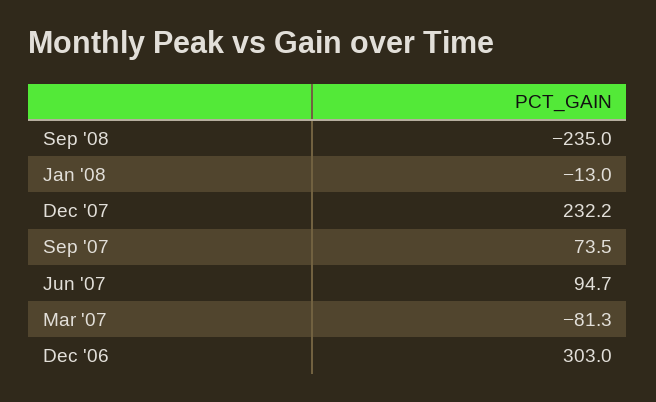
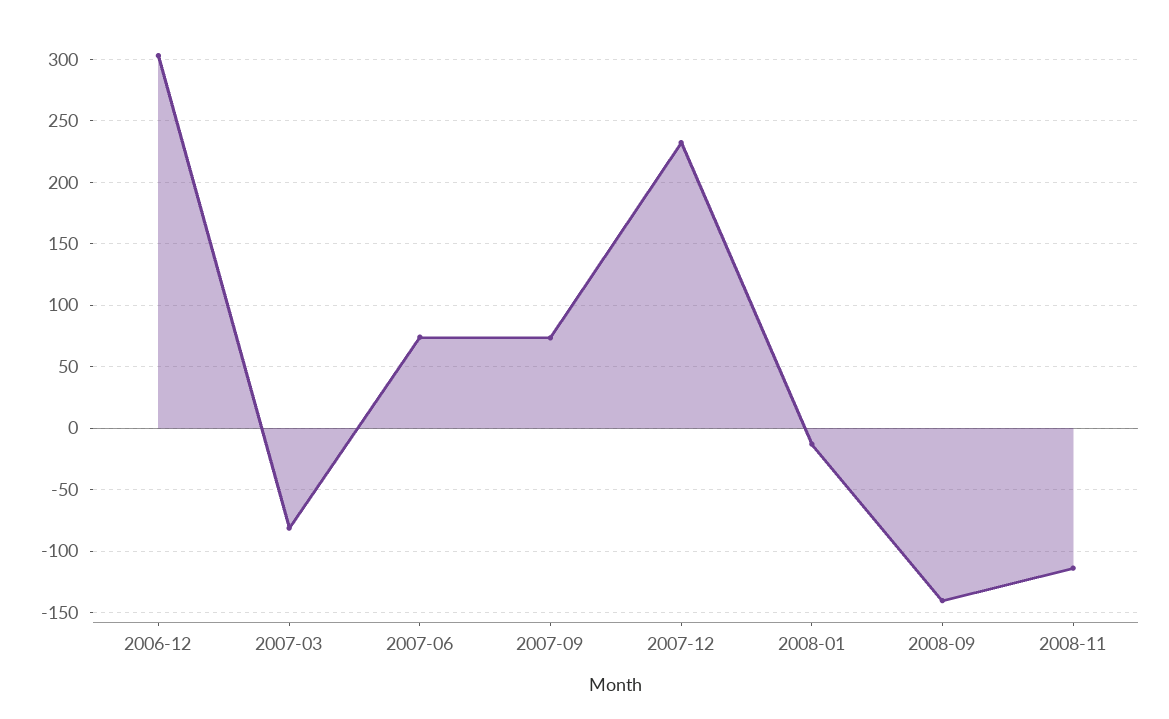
Sep '08: -235 -> -140
Jun '07: 94.7 -> 75
2008-11: none -> -115

